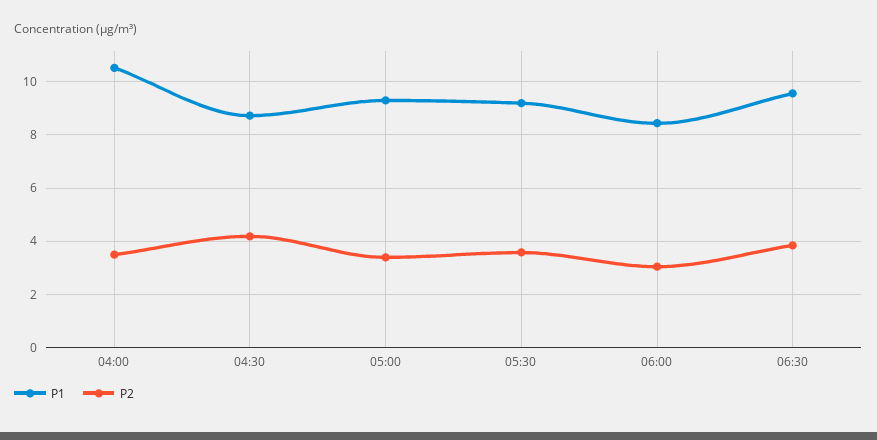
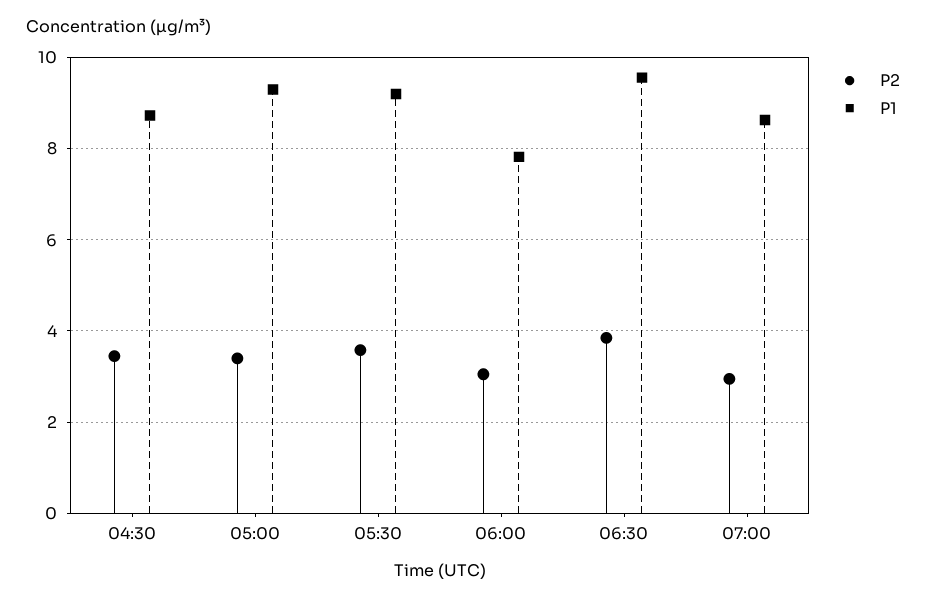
P1, 04:00: 10.5 -> none
P2, 04:00: 3.5 -> none
P2, 04:30: 4.25 -> 3.4
P1, 06:00: 8.5 -> 7.8
P2, 07:00: none -> 3
P1, 07:00: none -> 8.6

